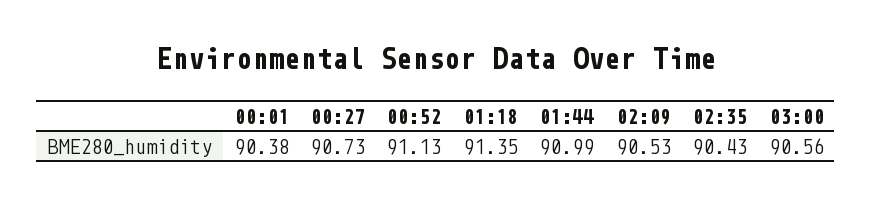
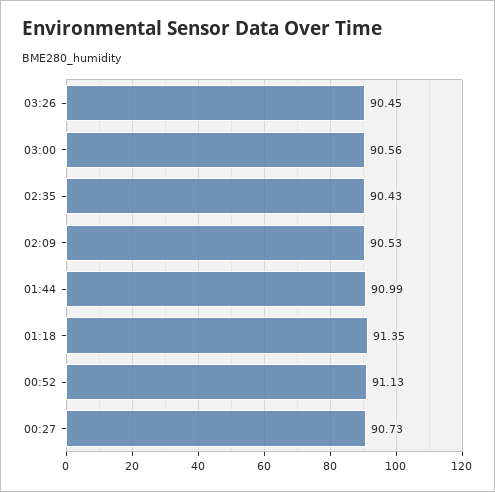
00:01: 90.38 -> none
03:26: none -> 90.45

